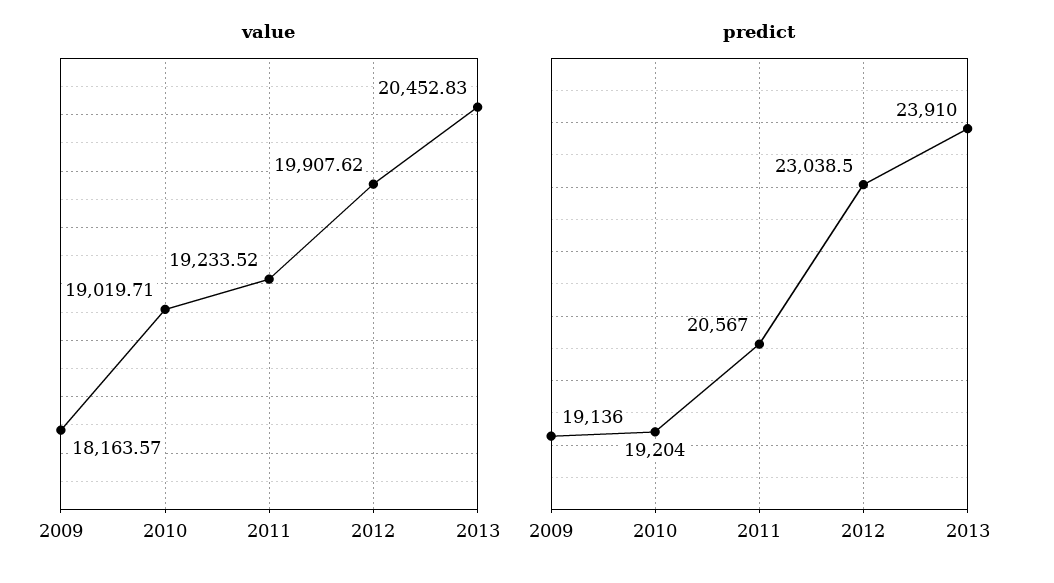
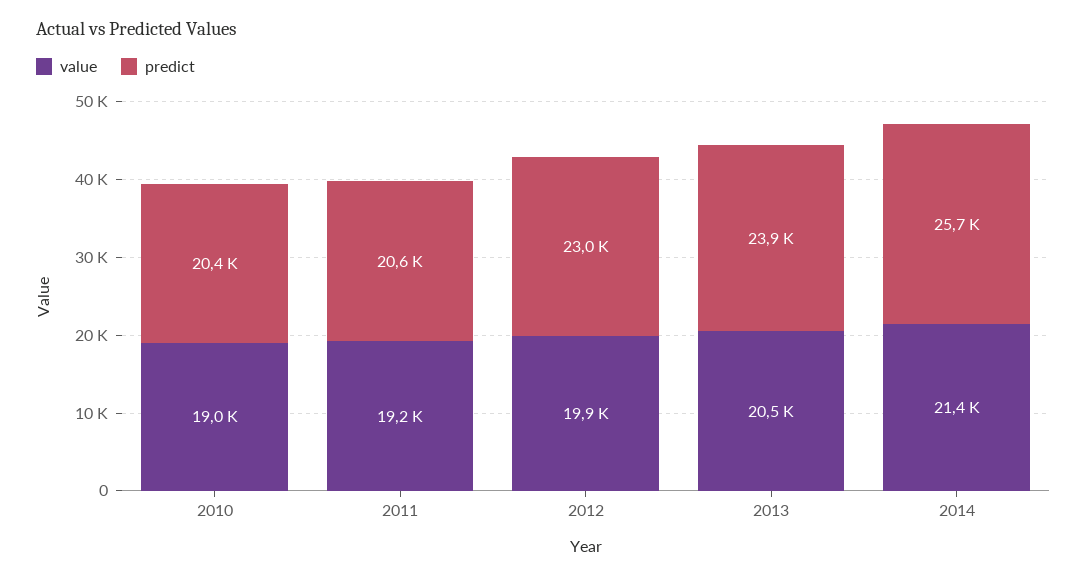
value, 2009: 18163.57 -> none
predict, 2009: 19136 -> none
predict, 2010: 19204 -> 20400
value, 2014: none -> 21400
predict, 2014: none -> 25700

